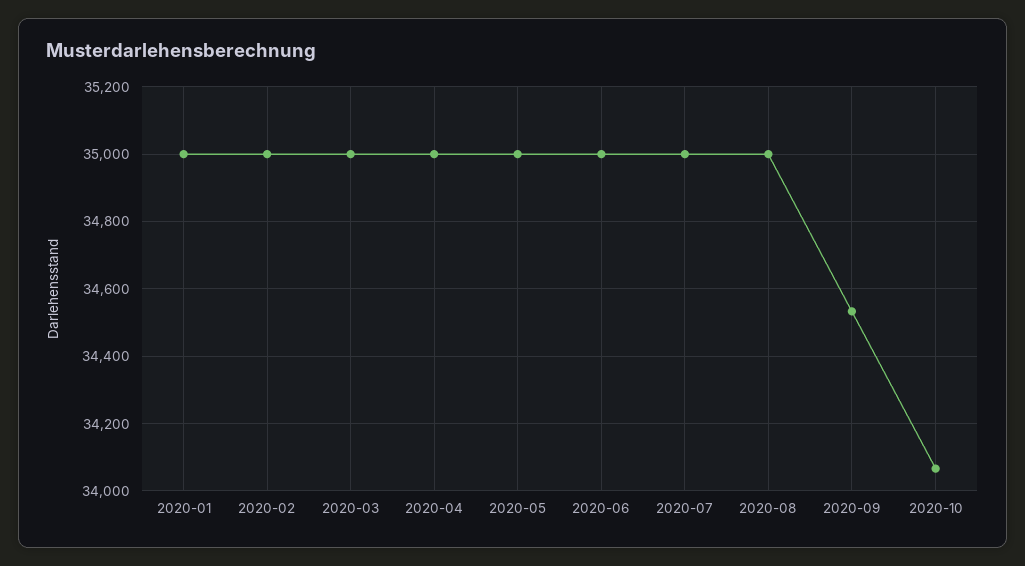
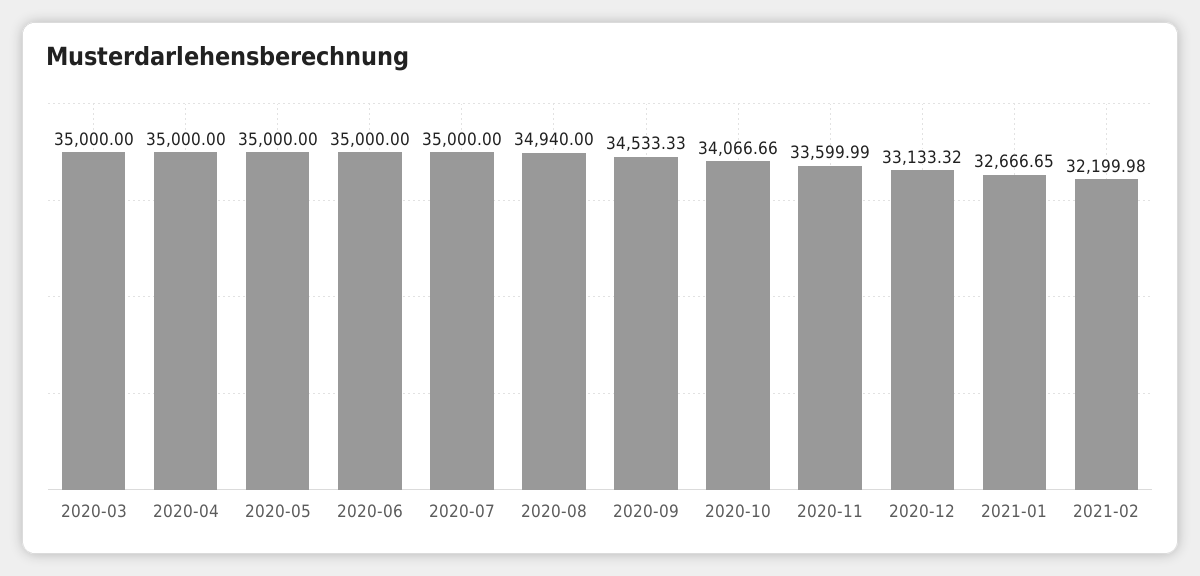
2020-01: 35000 -> none
2020-02: 35000 -> none
2020-08: 35000 -> 34940
2020-11: none -> 33599.99
2020-12: none -> 33133.32
2021-01: none -> 32666.65
2021-02: none -> 32199.98

